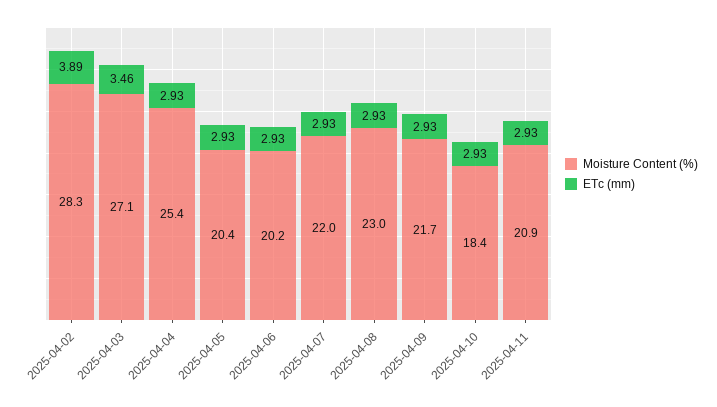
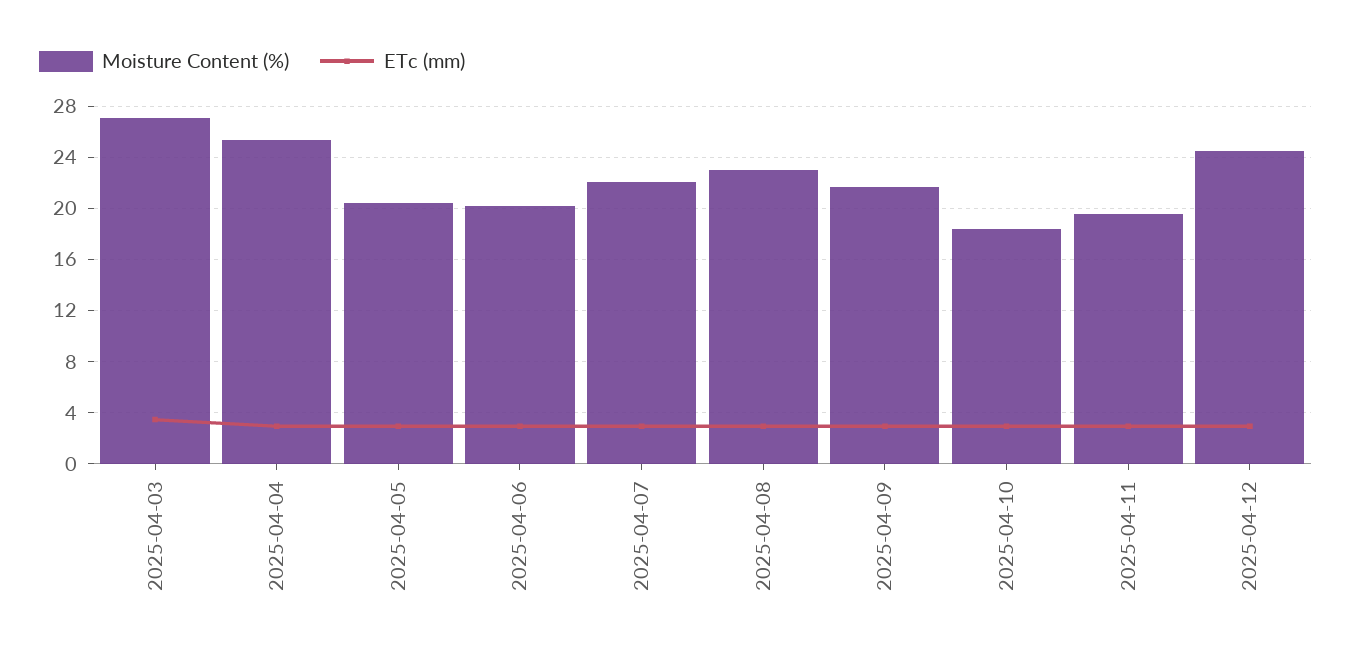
Moisture Content (%), 2025-04-02: 28.3 -> none
ETc (mm), 2025-04-02: 3.89 -> none
Moisture Content (%), 2025-04-11: 20.9 -> 19.5
Moisture Content (%), 2025-04-12: none -> 24.5
ETc (mm), 2025-04-12: none -> 3

